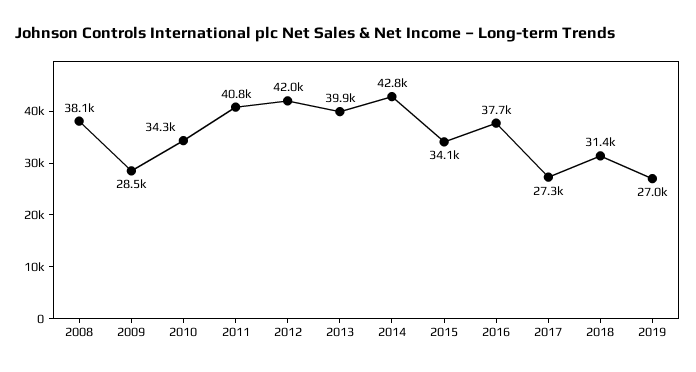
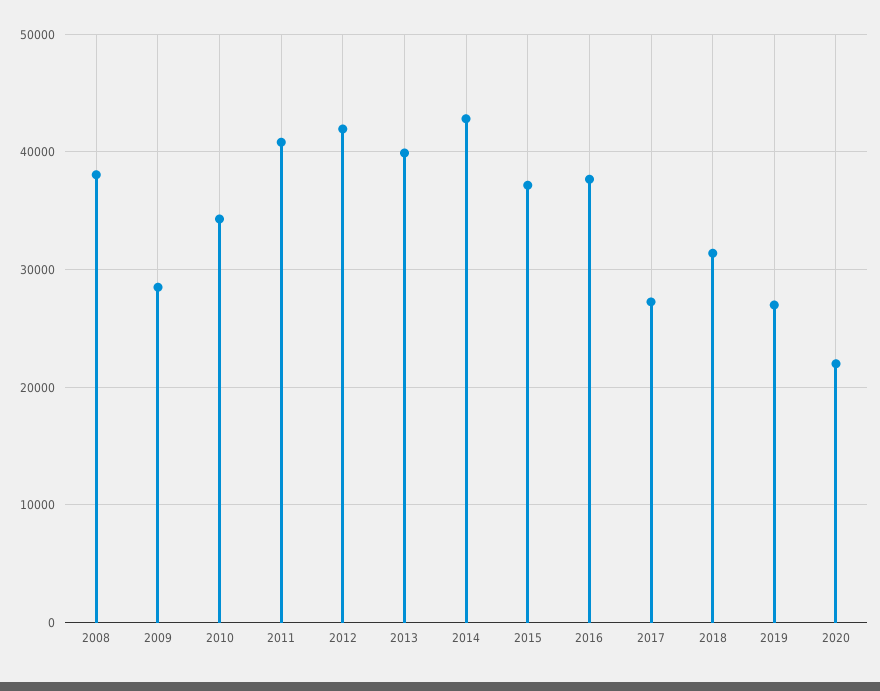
2015: 34100 -> 37000
2020: none -> 22000

